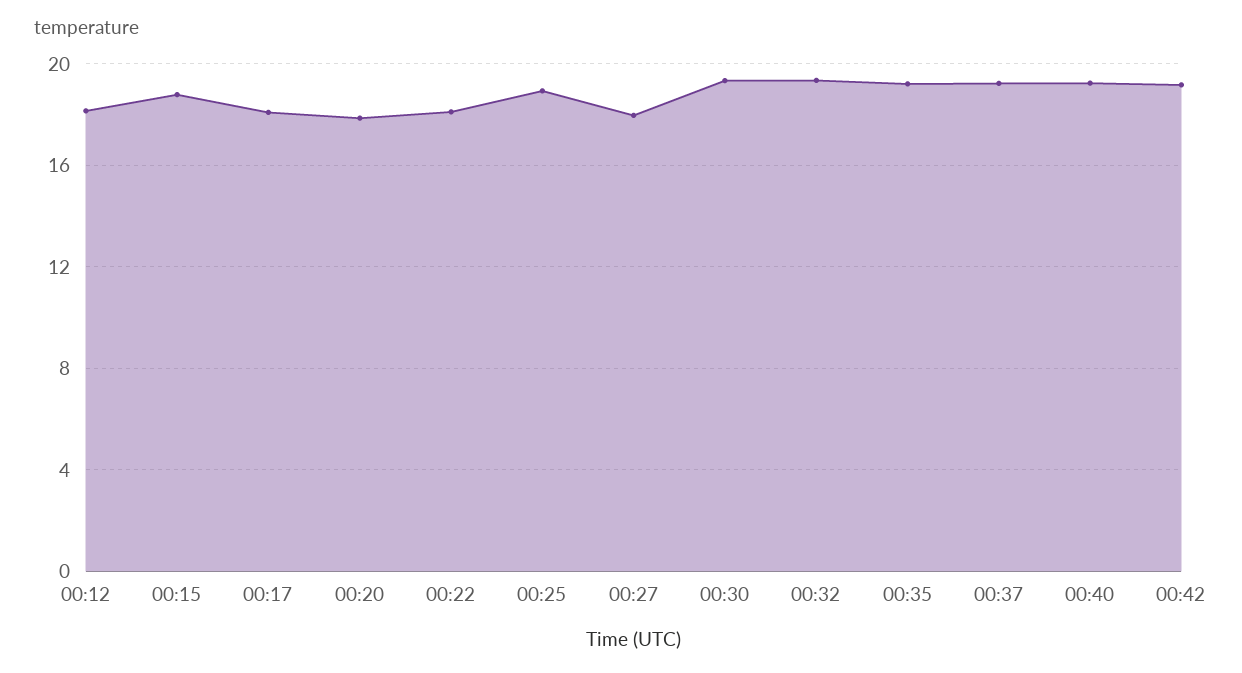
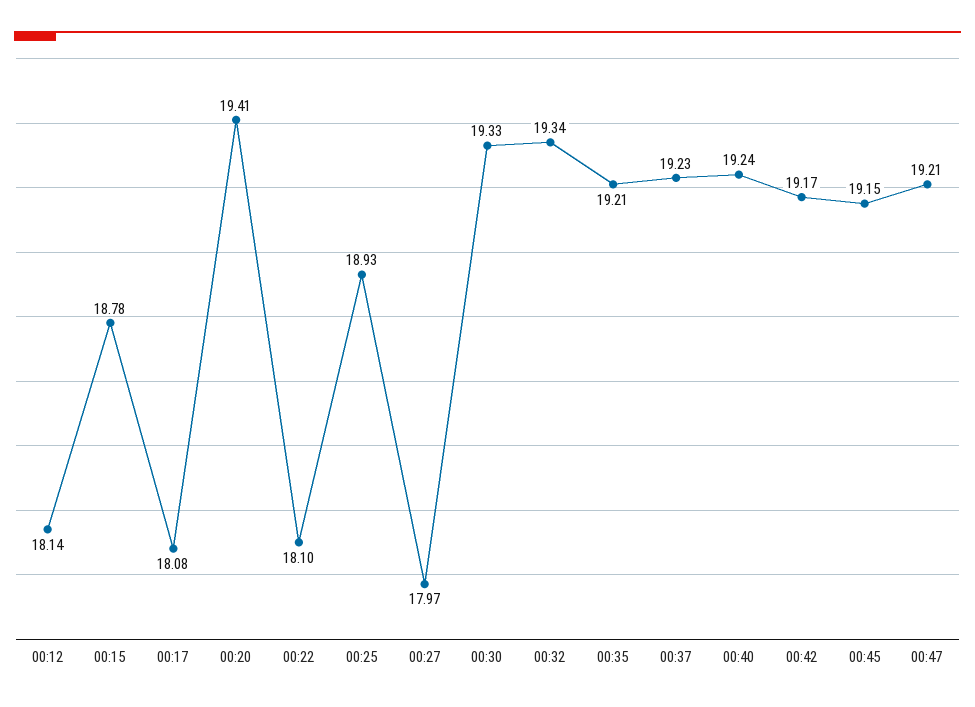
00:20: 18 -> 19.41
00:45: none -> 19.15
00:47: none -> 19.21

